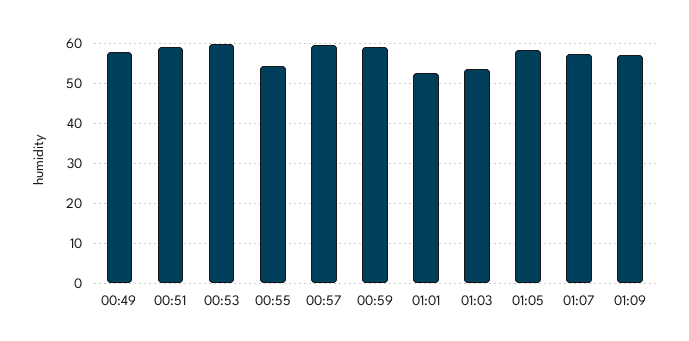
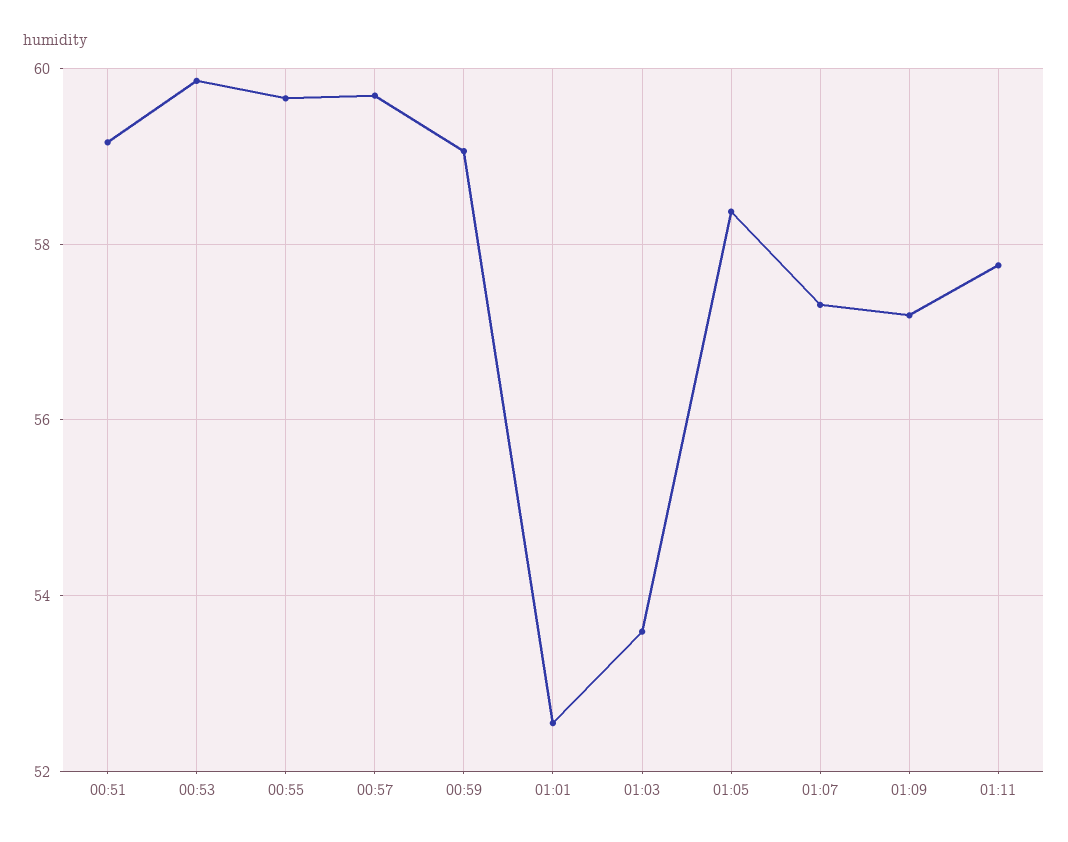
00:49: 58 -> none
00:55: 54 -> 59.6
01:11: none -> 57.8

